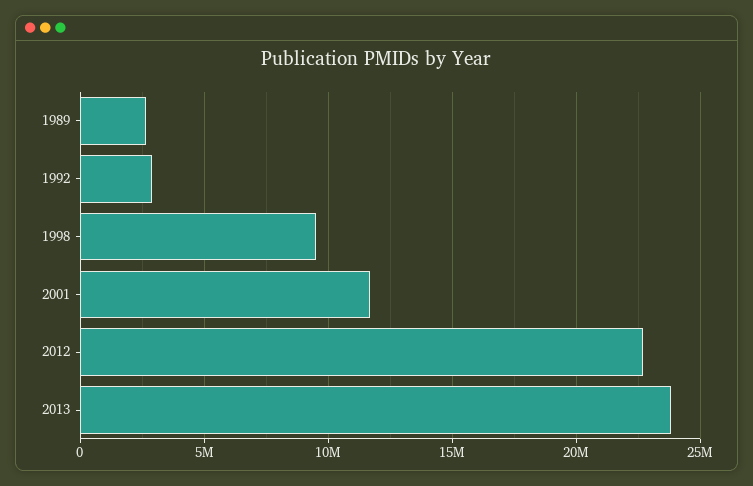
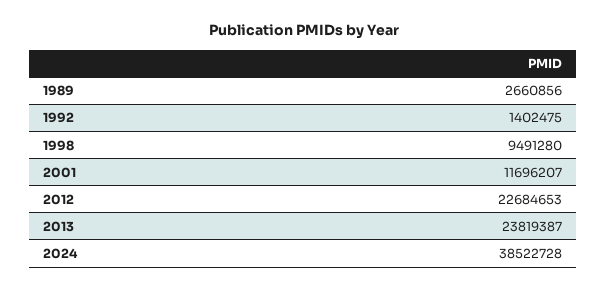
1992: 3000000 -> 1402475
2024: none -> 38522728

